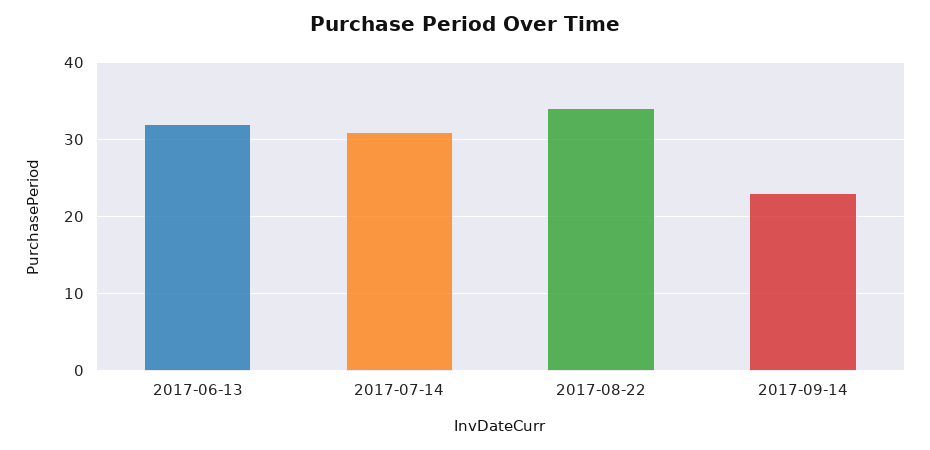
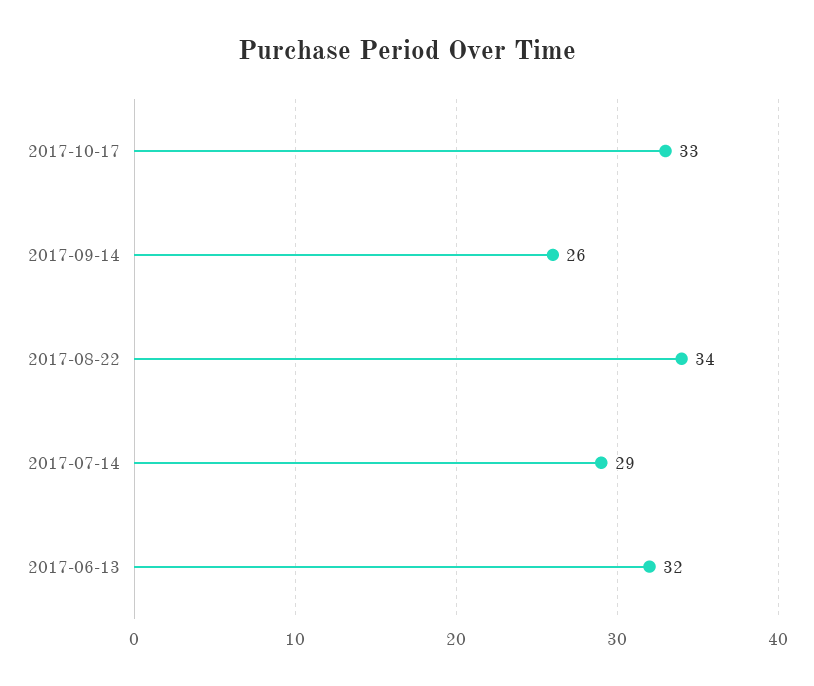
2017-07-14: 31 -> 29
2017-09-14: 23 -> 26
2017-10-17: none -> 33

